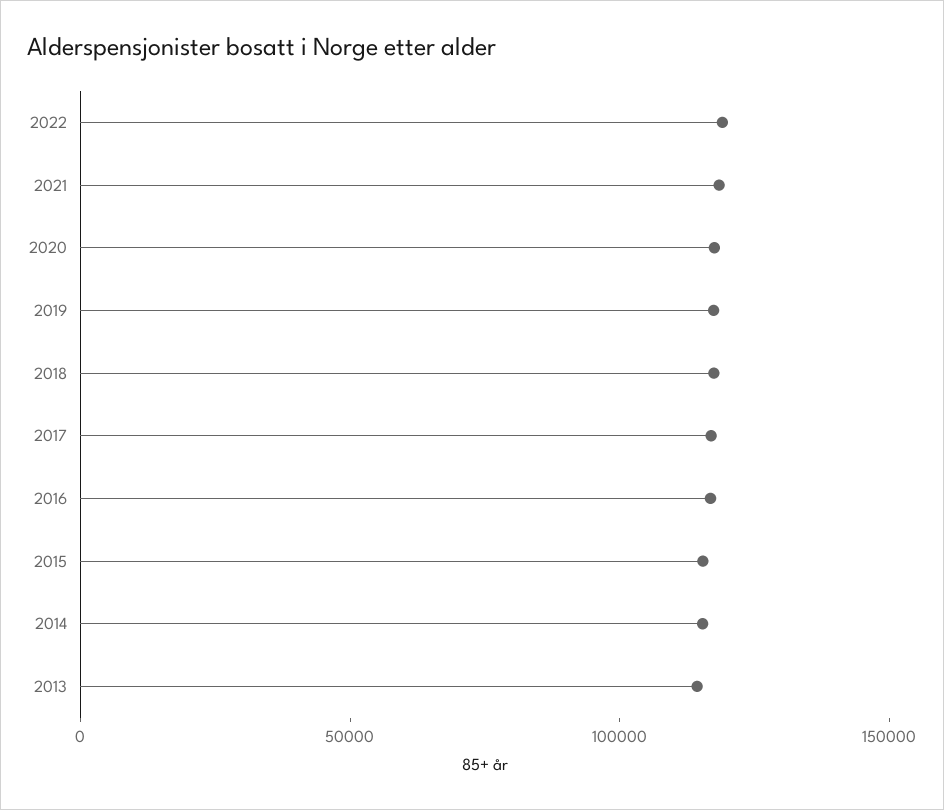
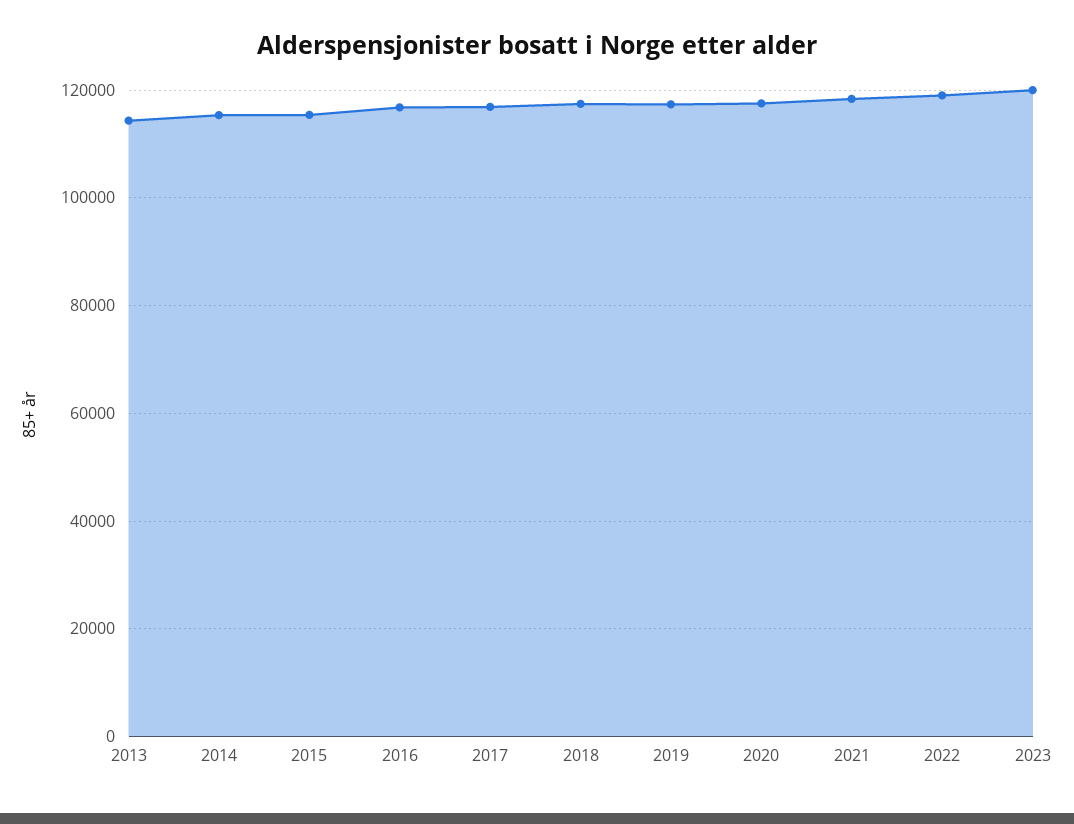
2023: none -> 120000

